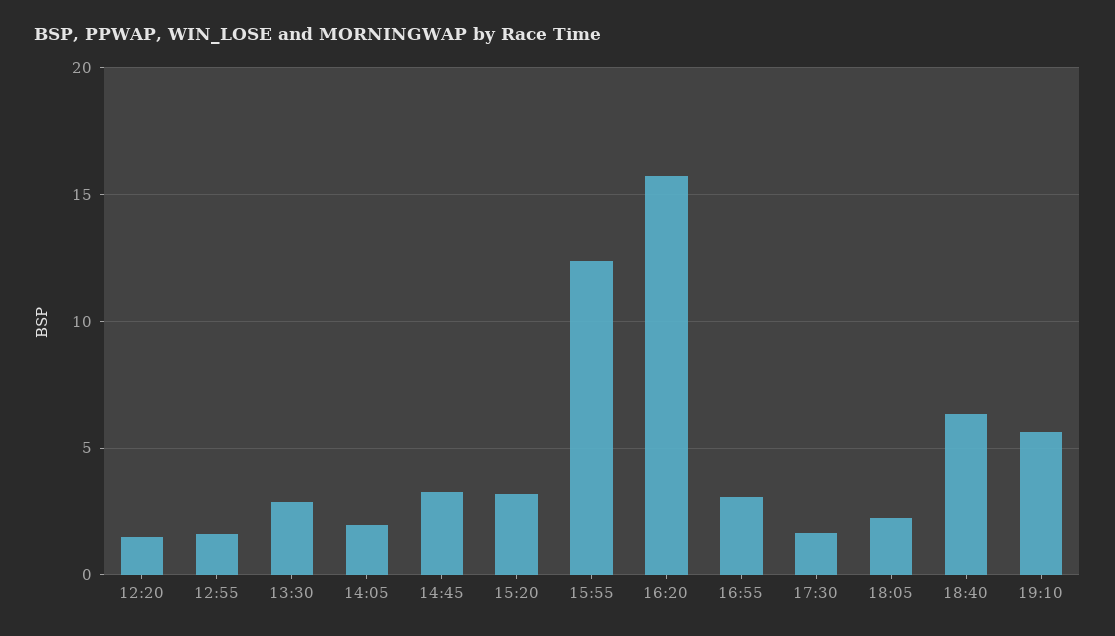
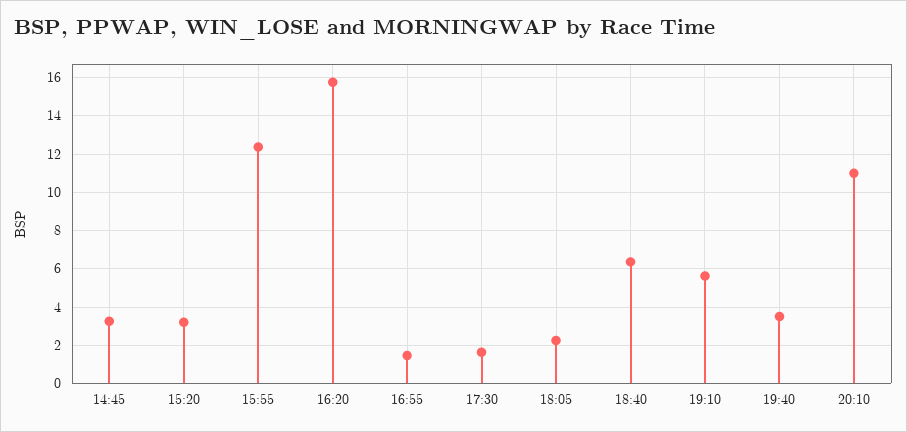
12:20: 1.5 -> none
12:55: 1.5 -> none
13:30: 3 -> none
14:05: 2 -> none
16:55: 3 -> 1.5
19:40: none -> 3.5
20:10: none -> 11

